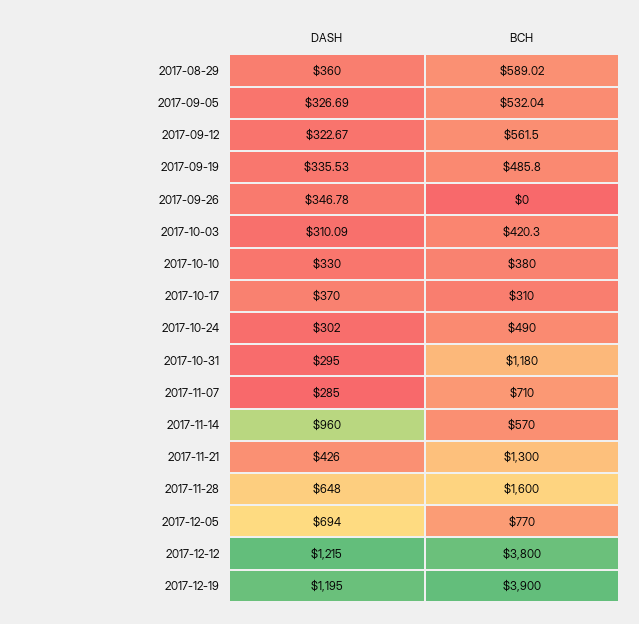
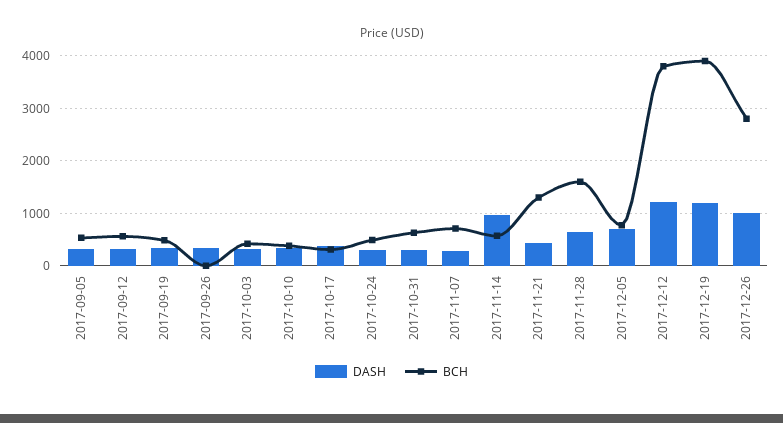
DASH, 2017-08-29: 360 -> none
BCH, 2017-08-29: 589.02 -> none
BCH, 2017-10-31: 1180 -> 600
DASH, 2017-12-26: none -> 1000
BCH, 2017-12-26: none -> 2800

